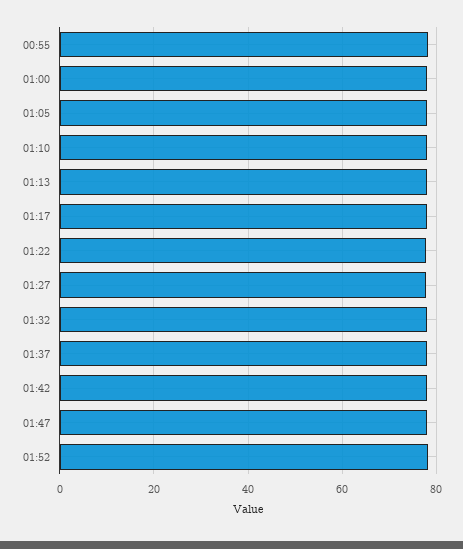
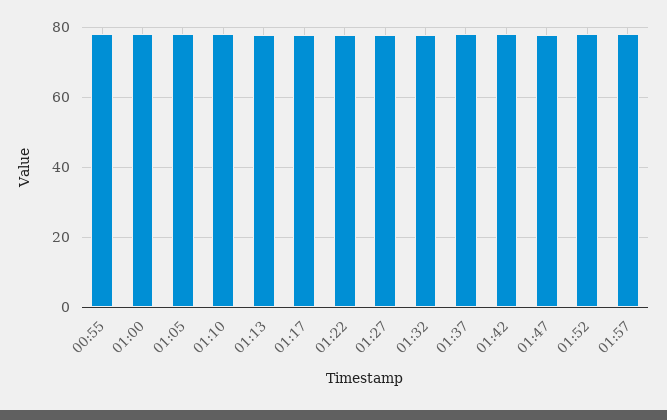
01:57: none -> 78

